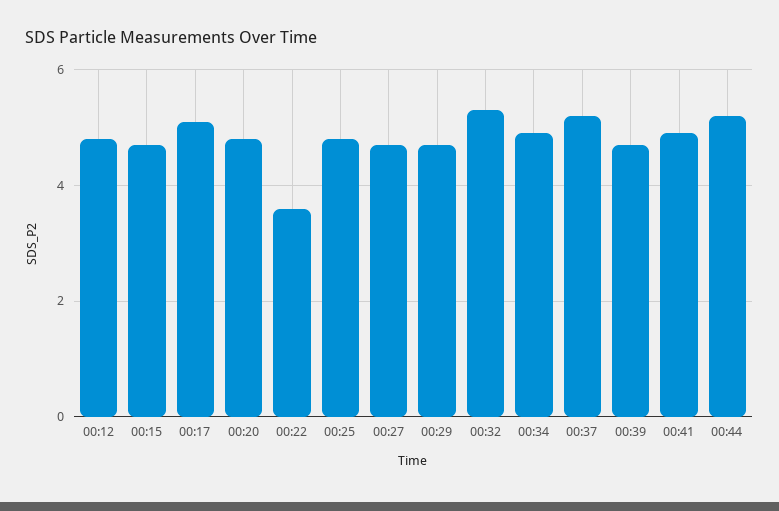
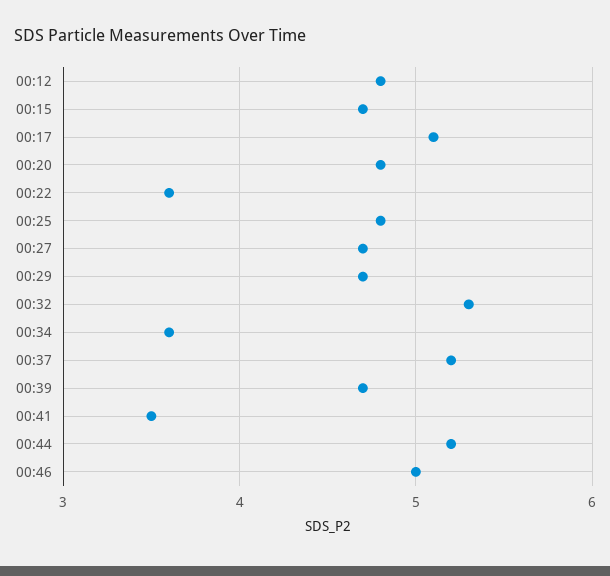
00:34: 5 -> 3.6
00:41: 5 -> 3.5
00:46: none -> 5

